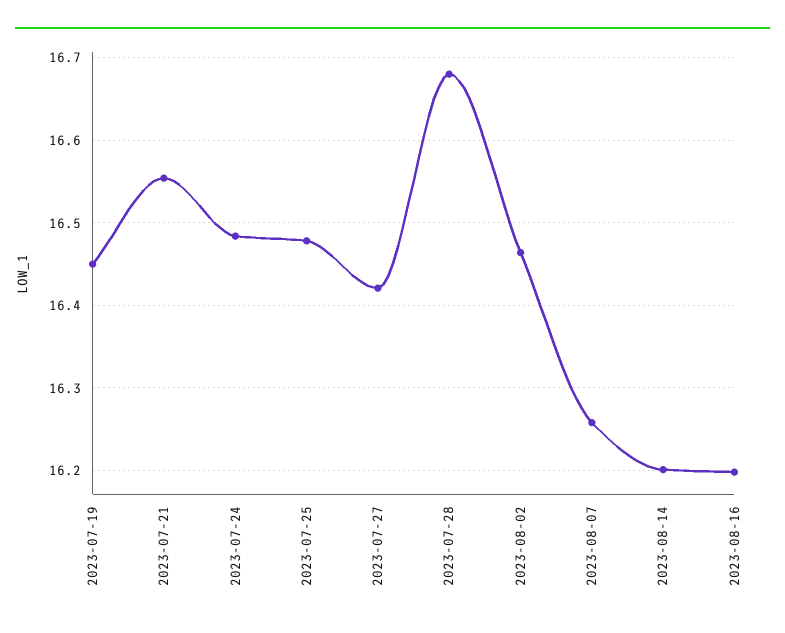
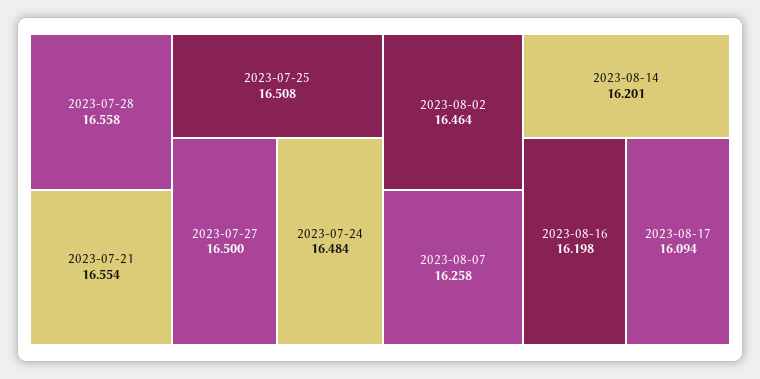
2023-07-19: 16.45 -> none
2023-07-25: 16.48 -> 16.508
2023-07-27: 16.42 -> 16.5
2023-07-28: 16.68 -> 16.558
2023-08-17: none -> 16.094

